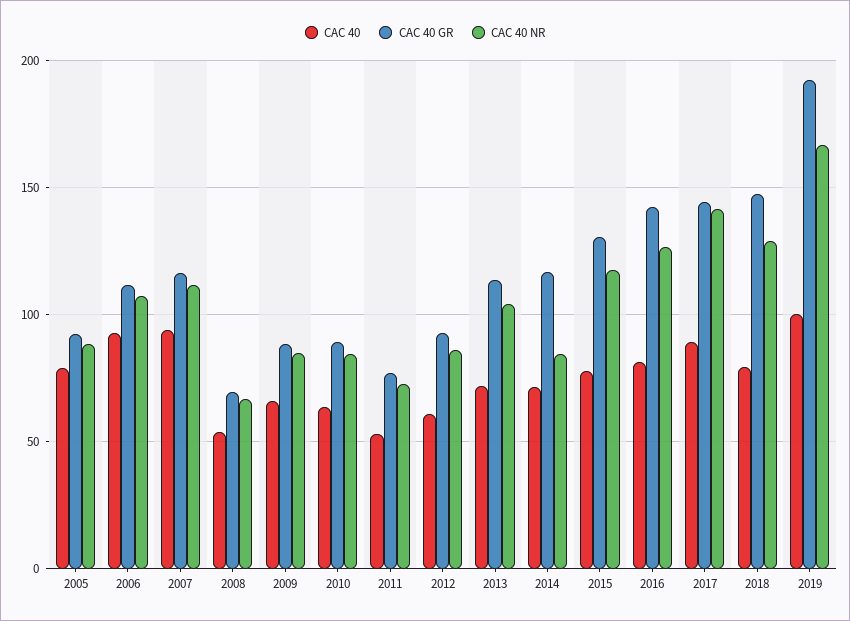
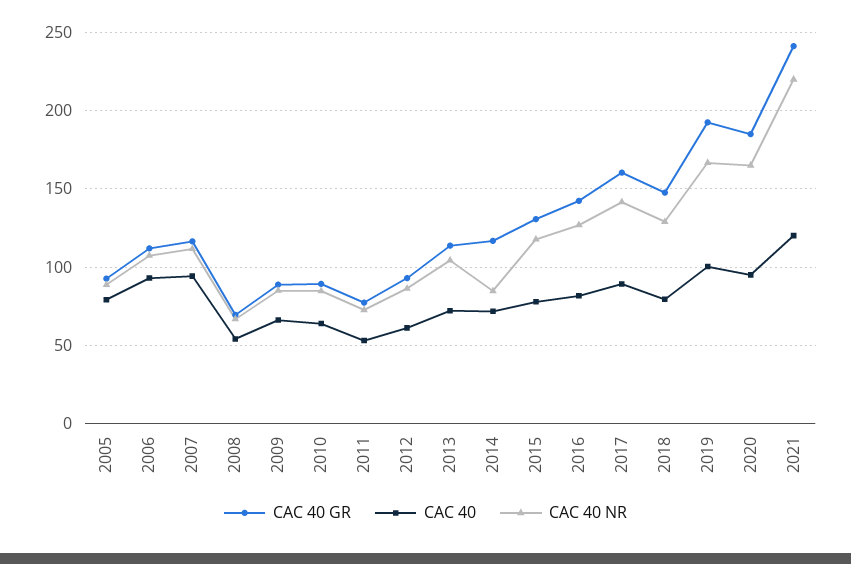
CAC 40 GR, 2017: 145 -> 160
CAC 40 GR, 2020: none -> 185
CAC 40, 2020: none -> 95
CAC 40 NR, 2020: none -> 165
CAC 40 GR, 2021: none -> 240
CAC 40, 2021: none -> 120
CAC 40 NR, 2021: none -> 220

